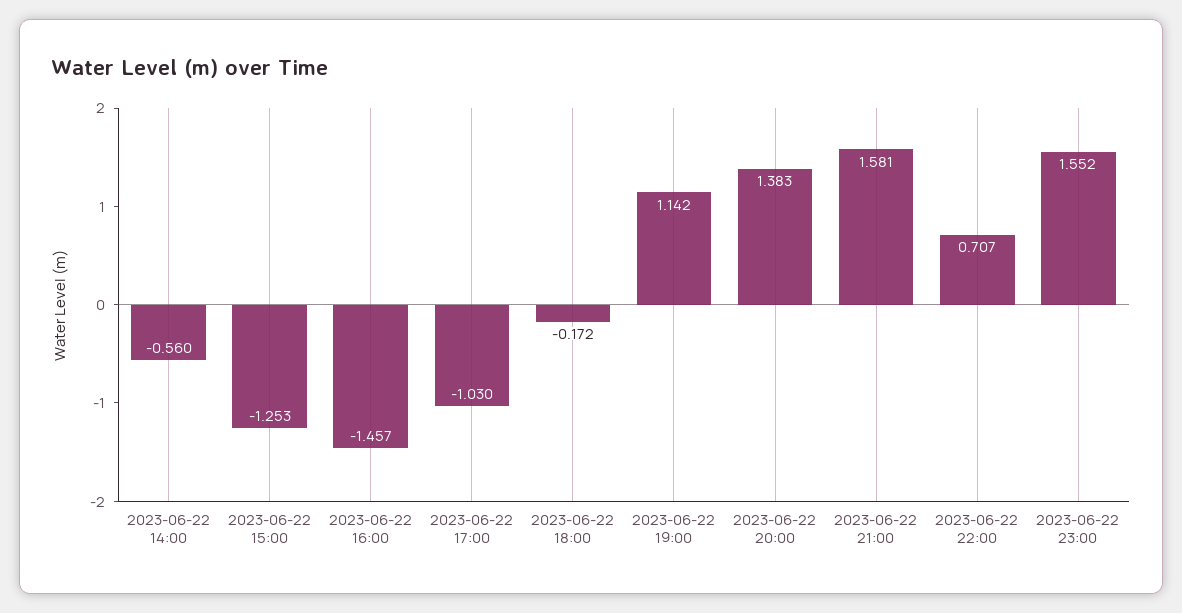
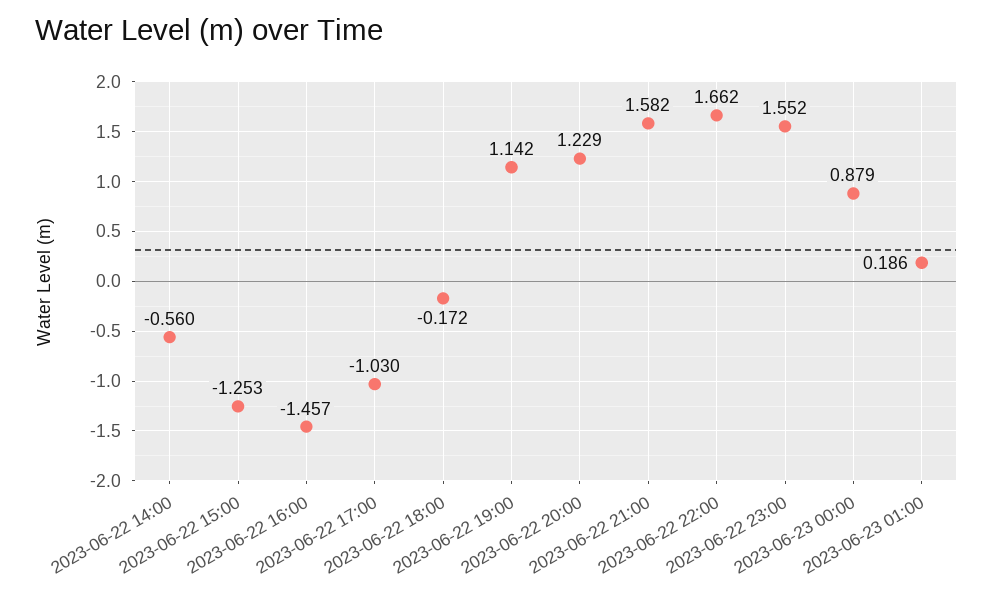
2023-06-22 20:00: 1.383 -> 1.229
2023-06-22 21:00: 1.581 -> 1.582
2023-06-22 22:00: 0.707 -> 1.662
2023-06-23 00:00: none -> 0.879
2023-06-23 01:00: none -> 0.186

